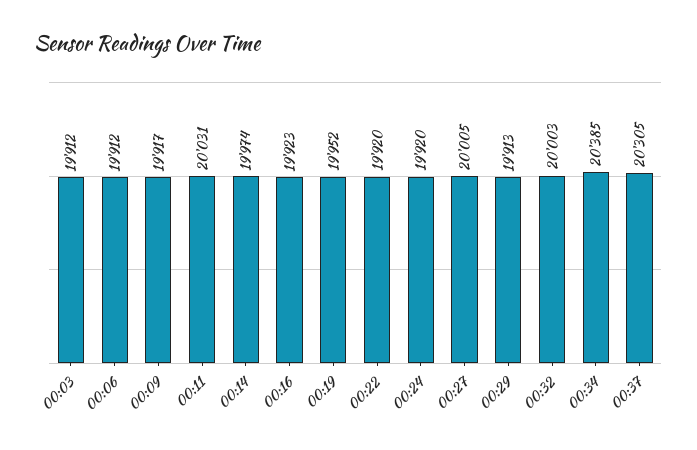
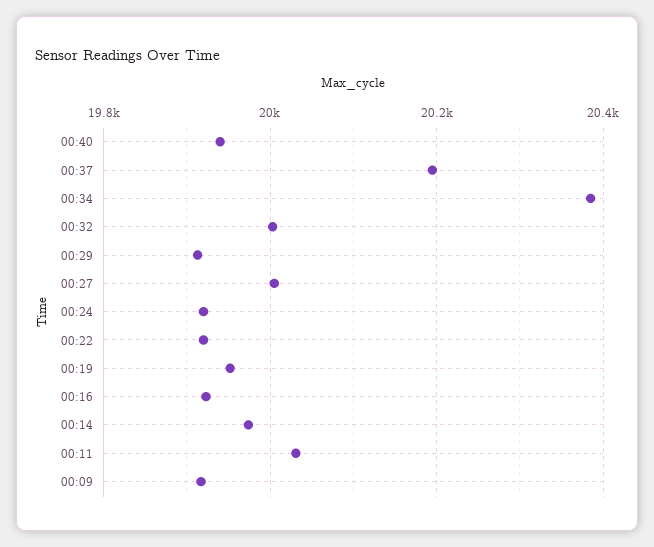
00:03: 19912 -> none
00:06: 19912 -> none
00:37: 20305 -> 20200
00:40: none -> 19940

